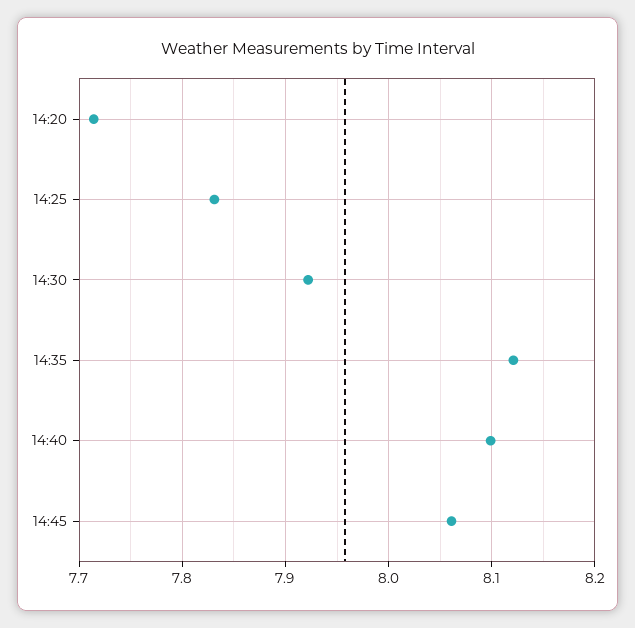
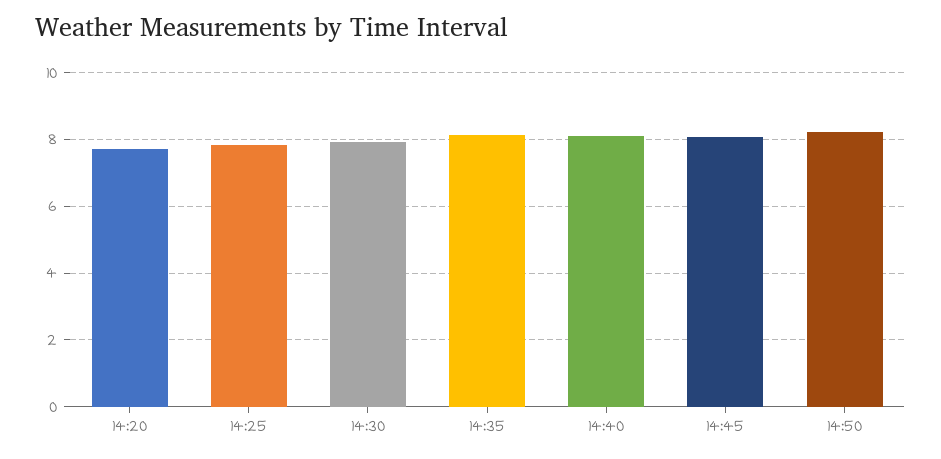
14:50: none -> 8.2

